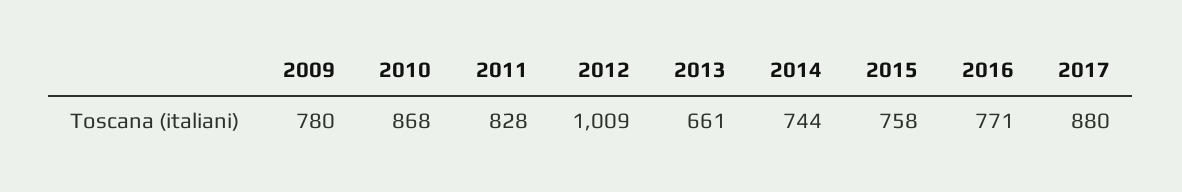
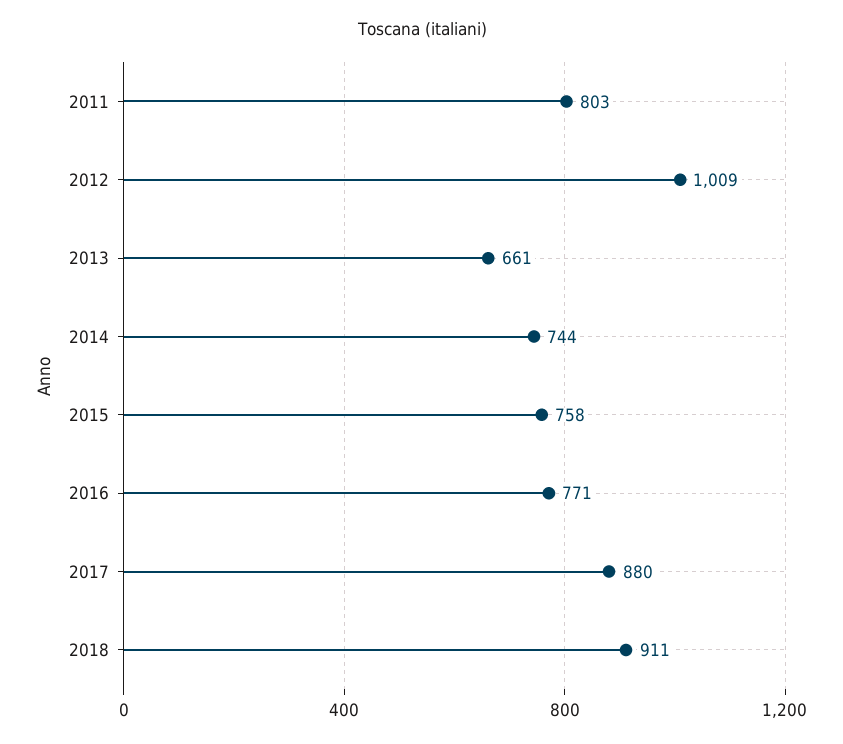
2009: 780 -> none
2010: 868 -> none
2011: 828 -> 803
2018: none -> 911

